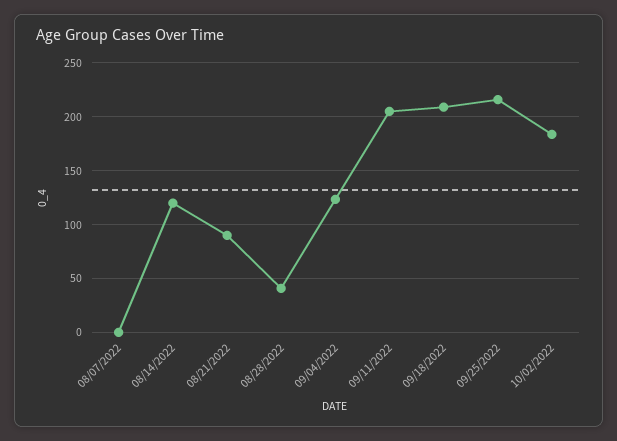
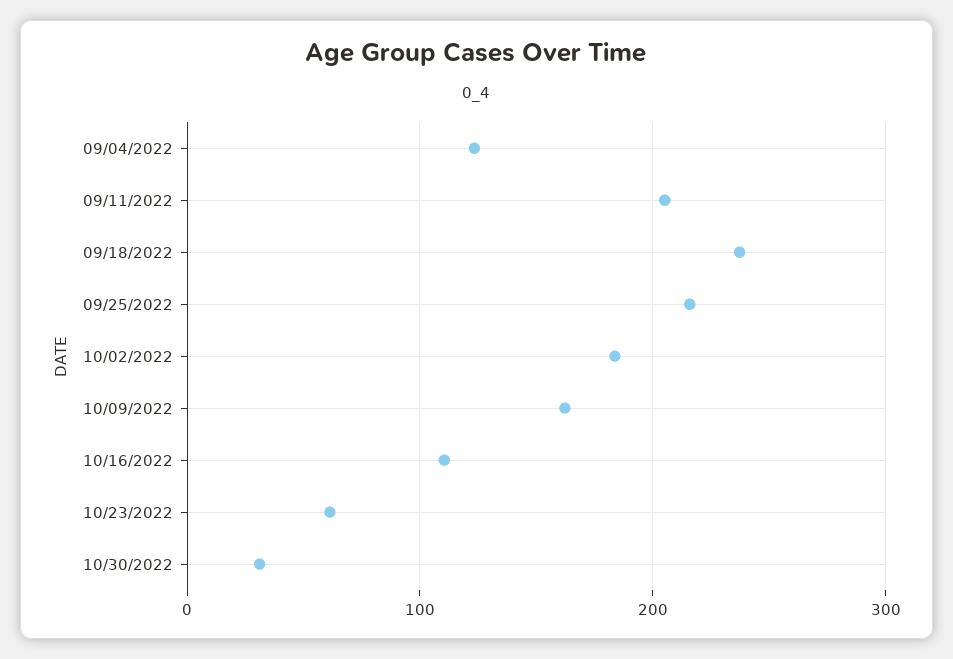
08/07/2022: 0 -> none
08/14/2022: 120 -> none
08/21/2022: 90 -> none
08/28/2022: 40 -> none
09/18/2022: 210 -> 240
10/09/2022: none -> 160
10/16/2022: none -> 110
10/23/2022: none -> 60
10/30/2022: none -> 30

